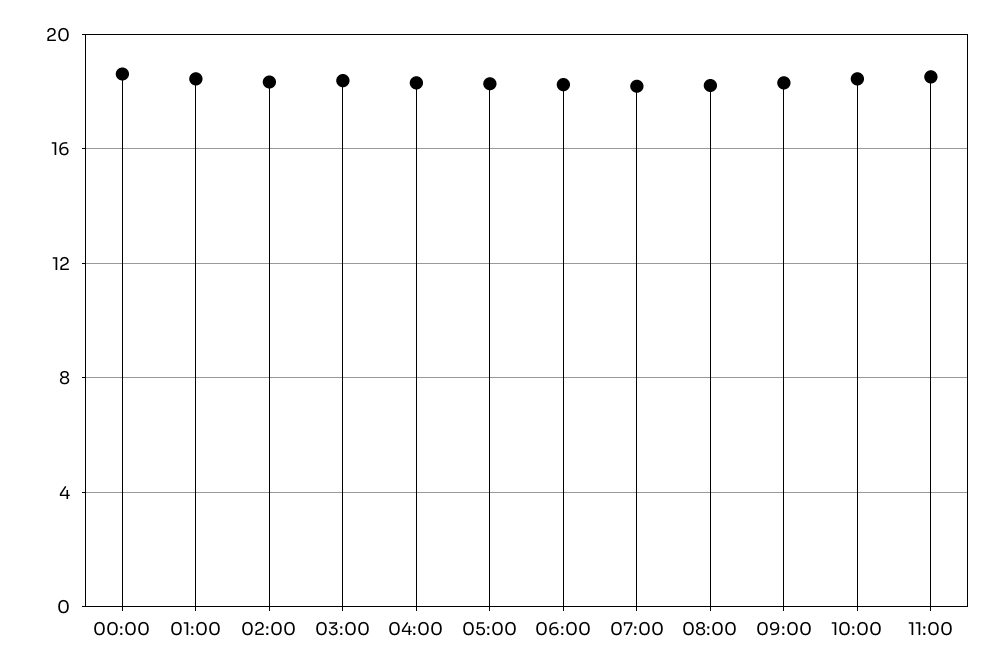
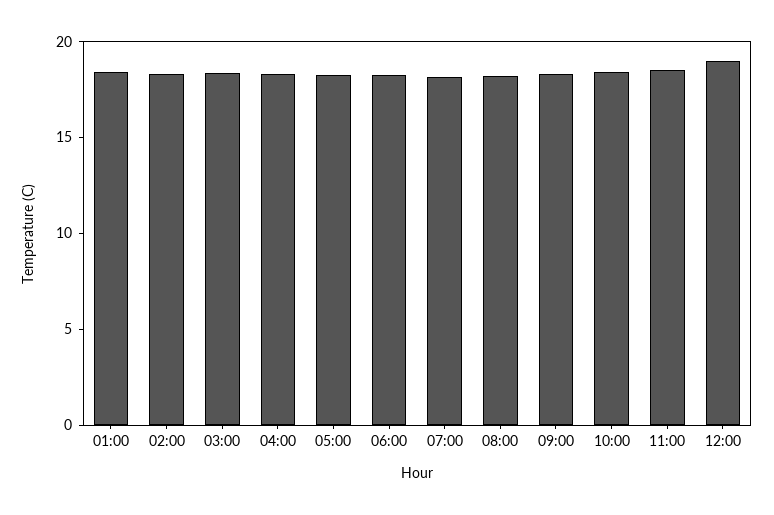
00:00: 18.5 -> none
12:00: none -> 19

